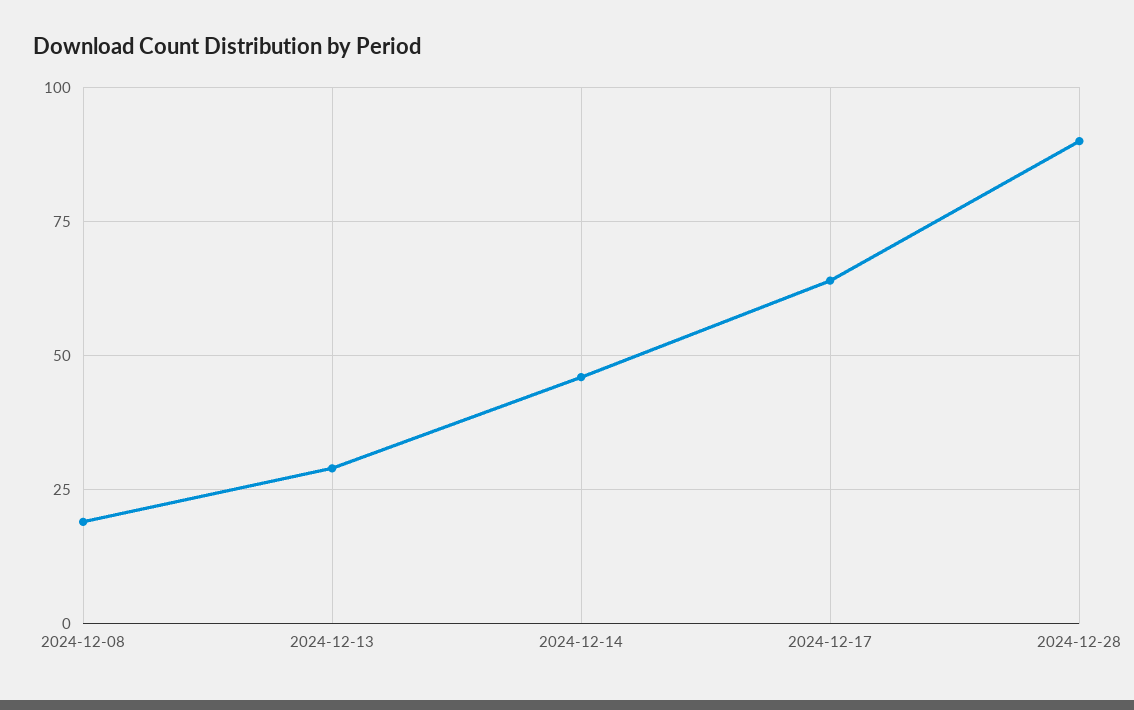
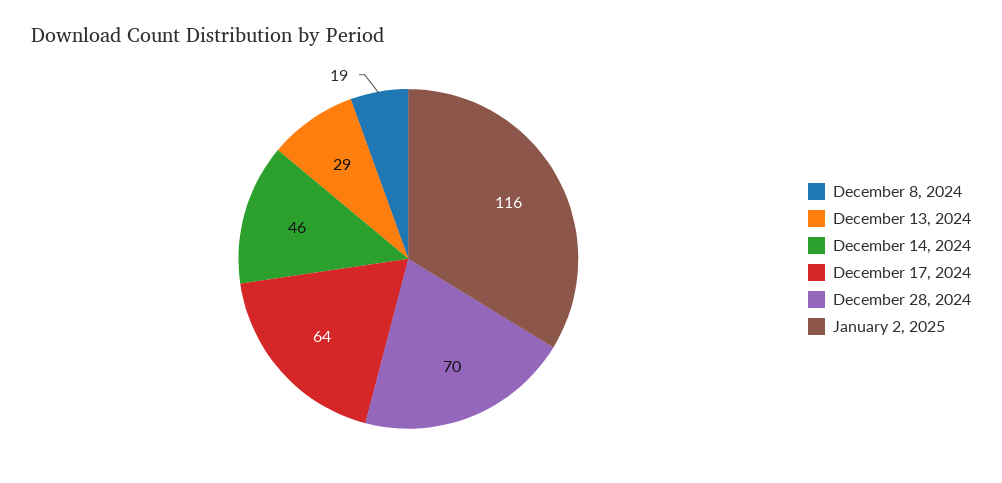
2024-12-28: 90 -> 70
January 2, 2025: none -> 116

